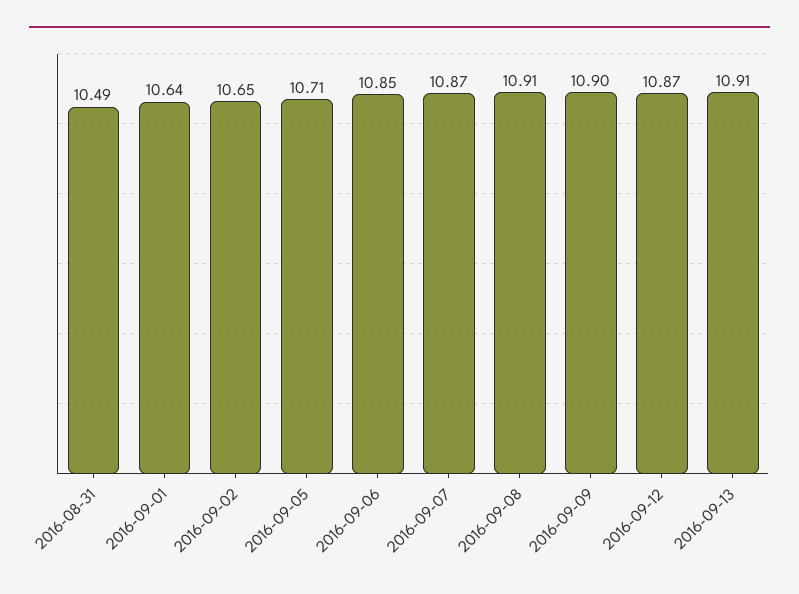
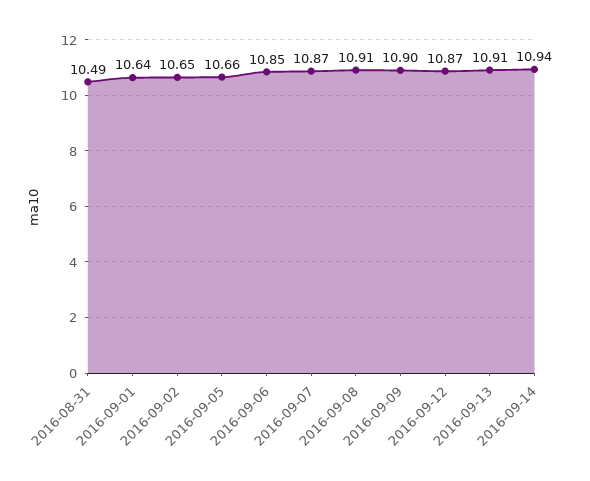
2016-09-05: 10.71 -> 10.66
2016-09-14: none -> 10.94

